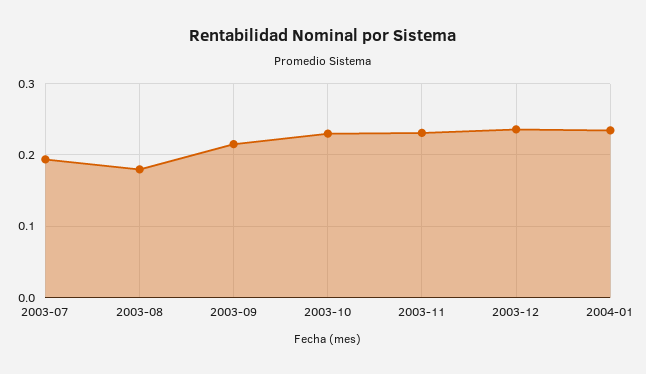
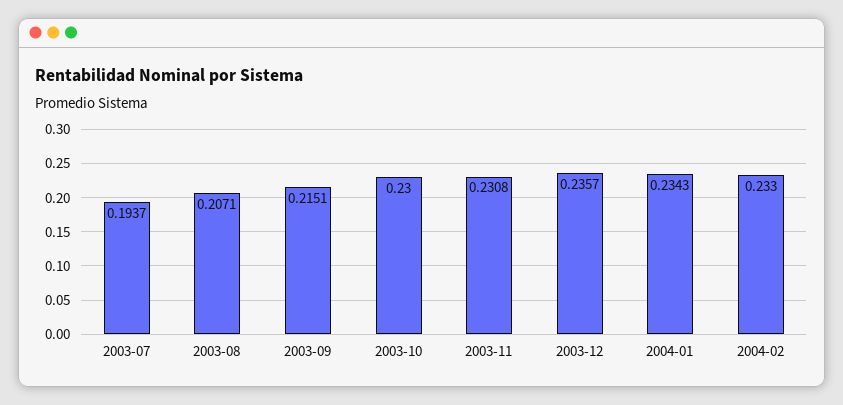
2003-08: 0.18 -> 0.2071
2004-02: none -> 0.233

